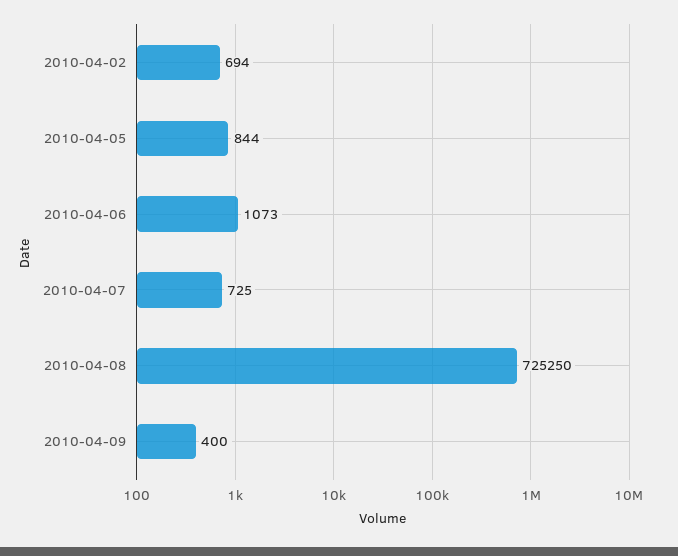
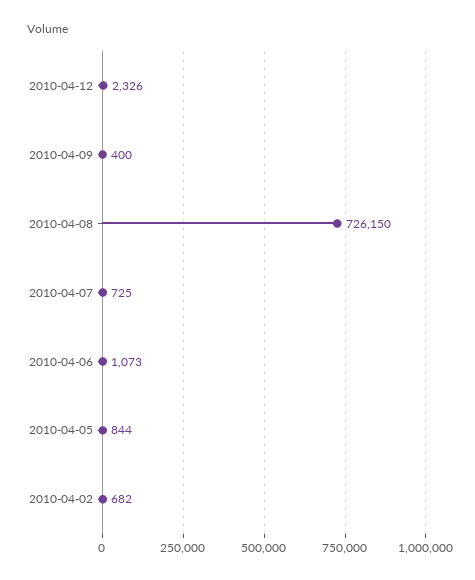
2010-04-02: 694 -> 682
2010-04-08: 725250 -> 726150
2010-04-12: none -> 2326

